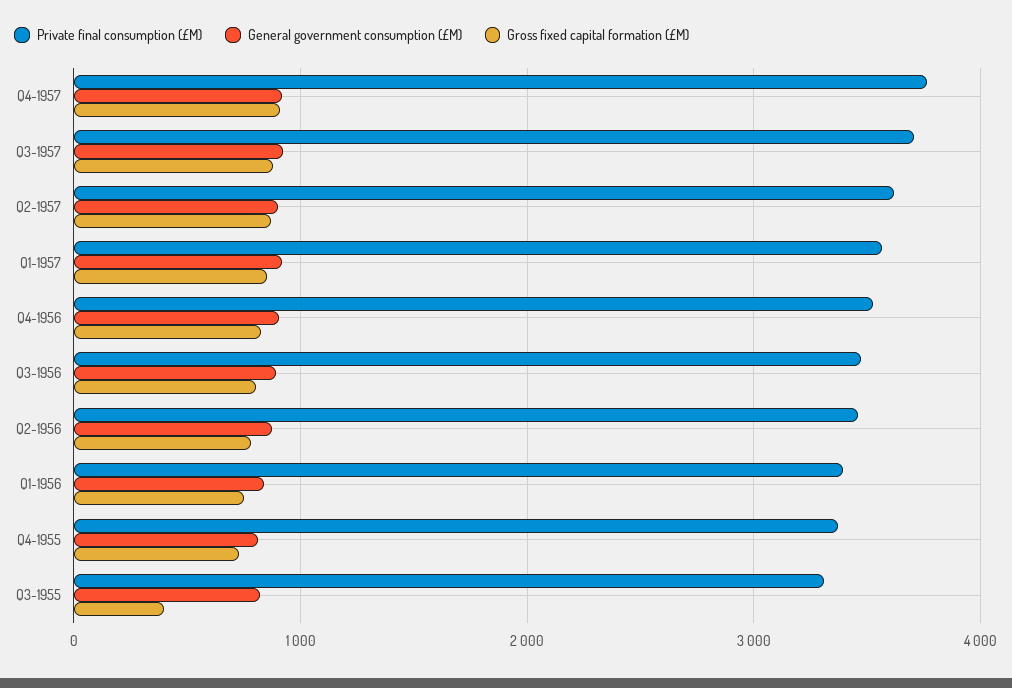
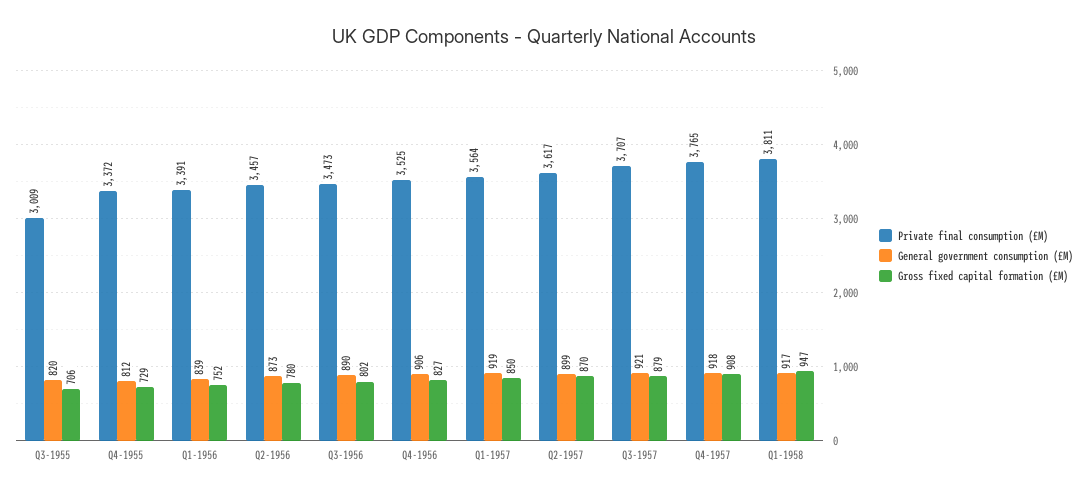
Private final consumption (£M), Q3-1955: 3300 -> 3009
Gross fixed capital formation (£M), Q3-1955: 400 -> 706
Private final consumption (£M), Q1-1958: none -> 3811
General government consumption (£M), Q1-1958: none -> 917
Gross fixed capital formation (£M), Q1-1958: none -> 947

